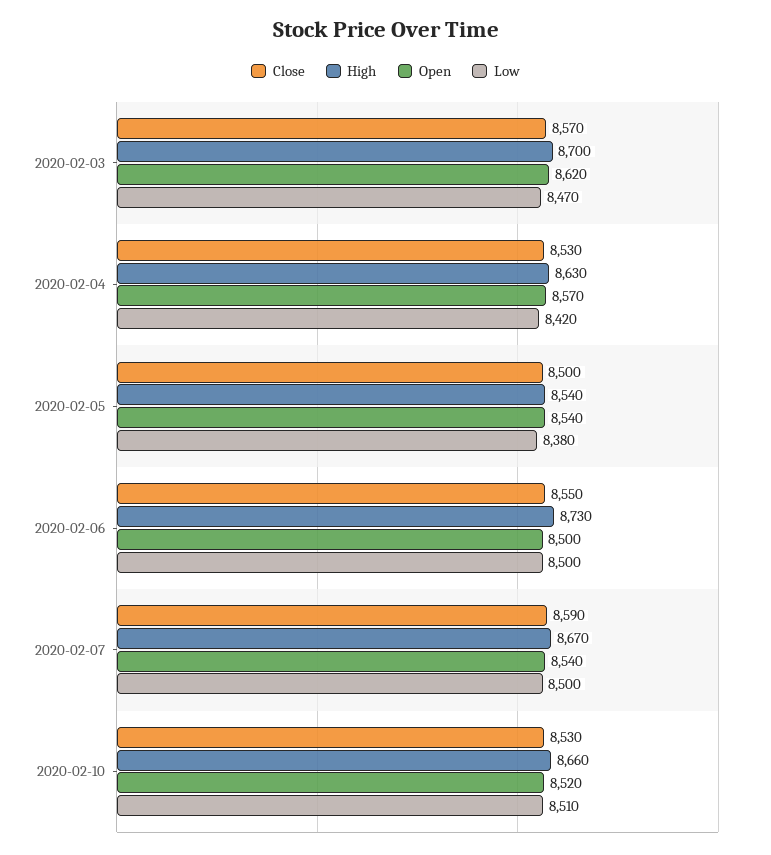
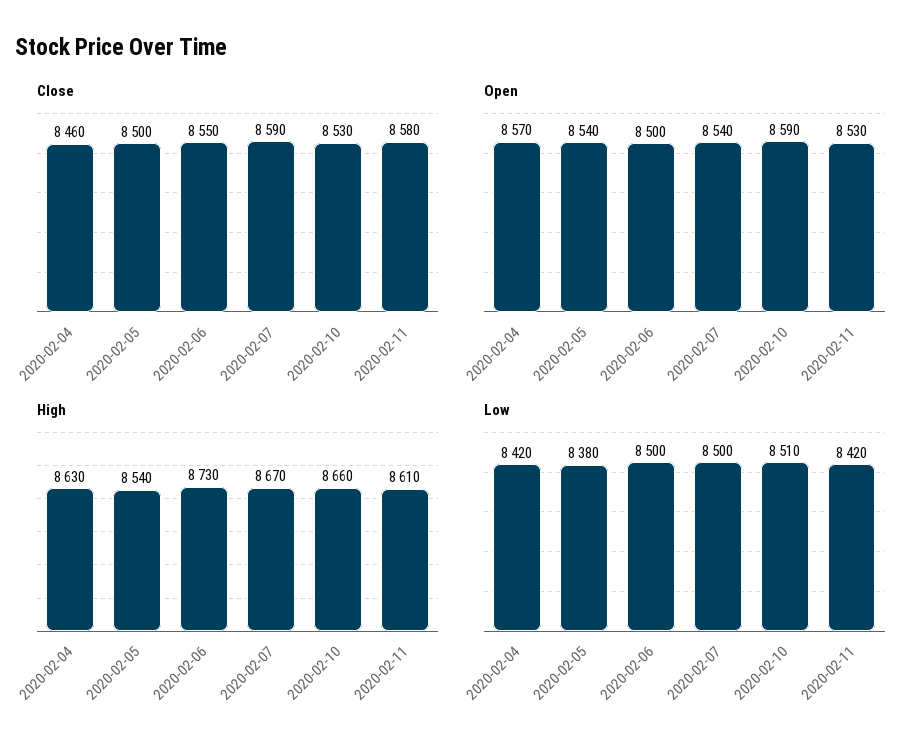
Close, 2020-02-03: 8570 -> none
High, 2020-02-03: 8700 -> none
Open, 2020-02-03: 8620 -> none
Low, 2020-02-03: 8470 -> none
Close, 2020-02-04: 8530 -> 8460
Open, 2020-02-10: 8520 -> 8590
Close, 2020-02-11: none -> 8580
Open, 2020-02-11: none -> 8530
High, 2020-02-11: none -> 8610
Low, 2020-02-11: none -> 8420

